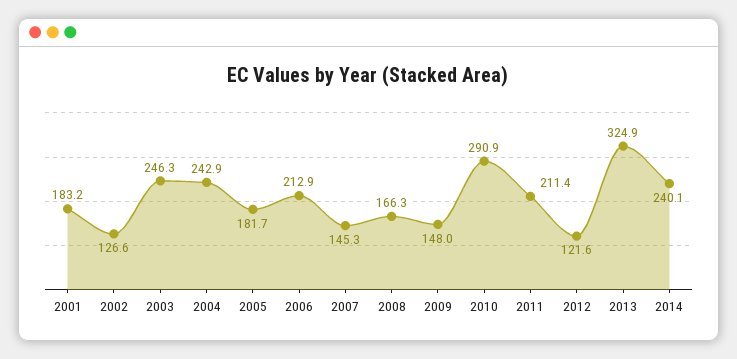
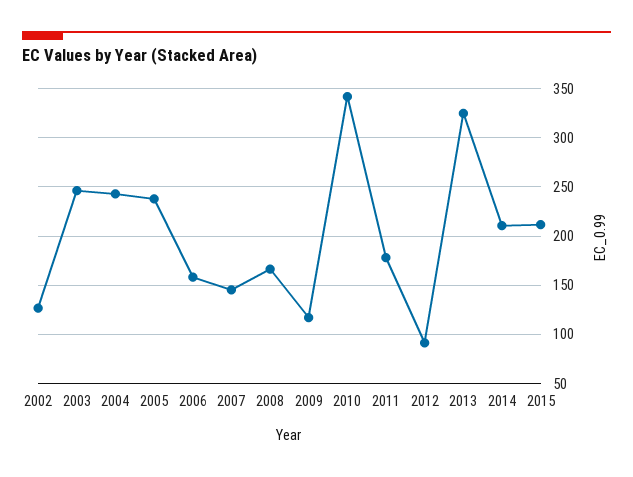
2001: 183.2 -> none
2005: 181.7 -> 240
2006: 212.9 -> 160
2009: 148 -> 120
2010: 290.9 -> 340
2011: 211.4 -> 180
2012: 121.6 -> 90
2014: 240.1 -> 210
2015: none -> 210

